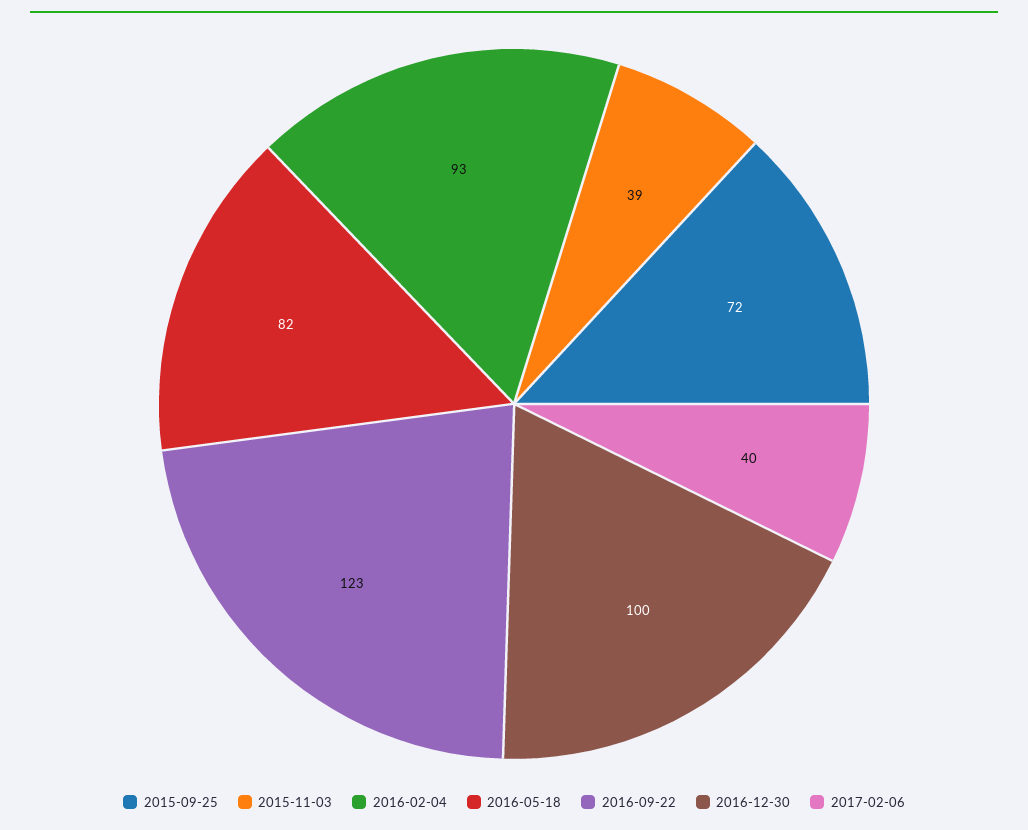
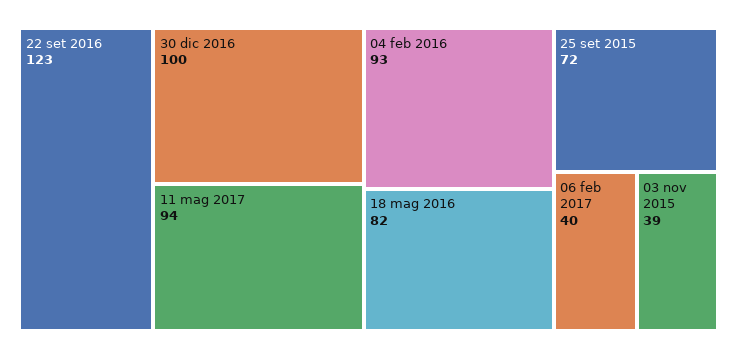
11 mag 2017: none -> 94

